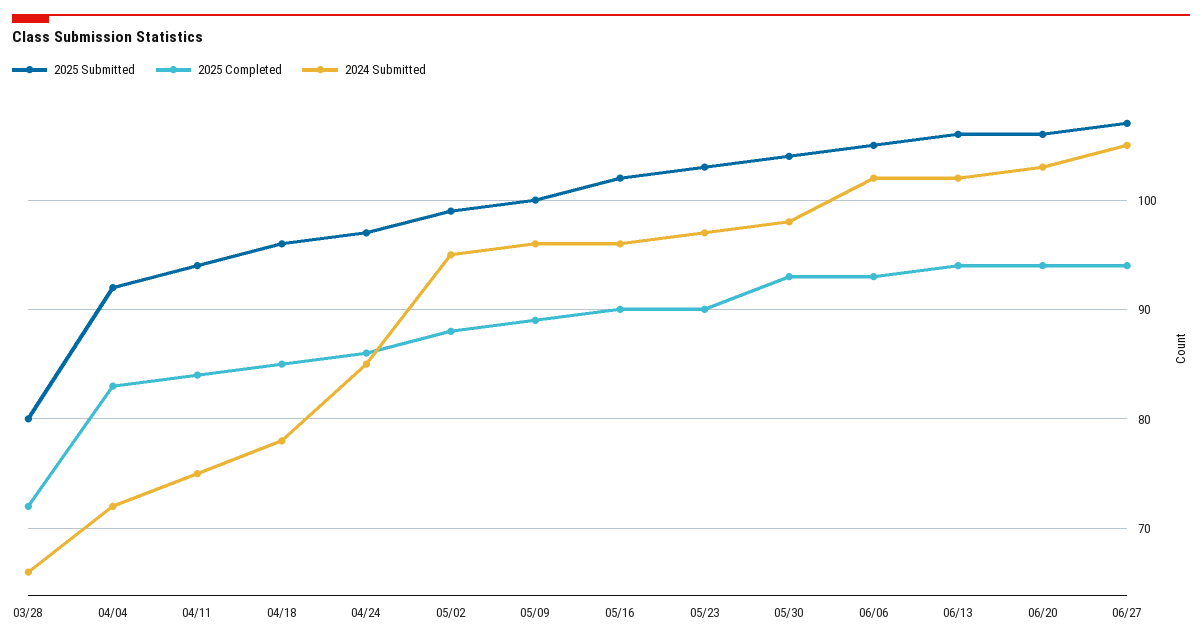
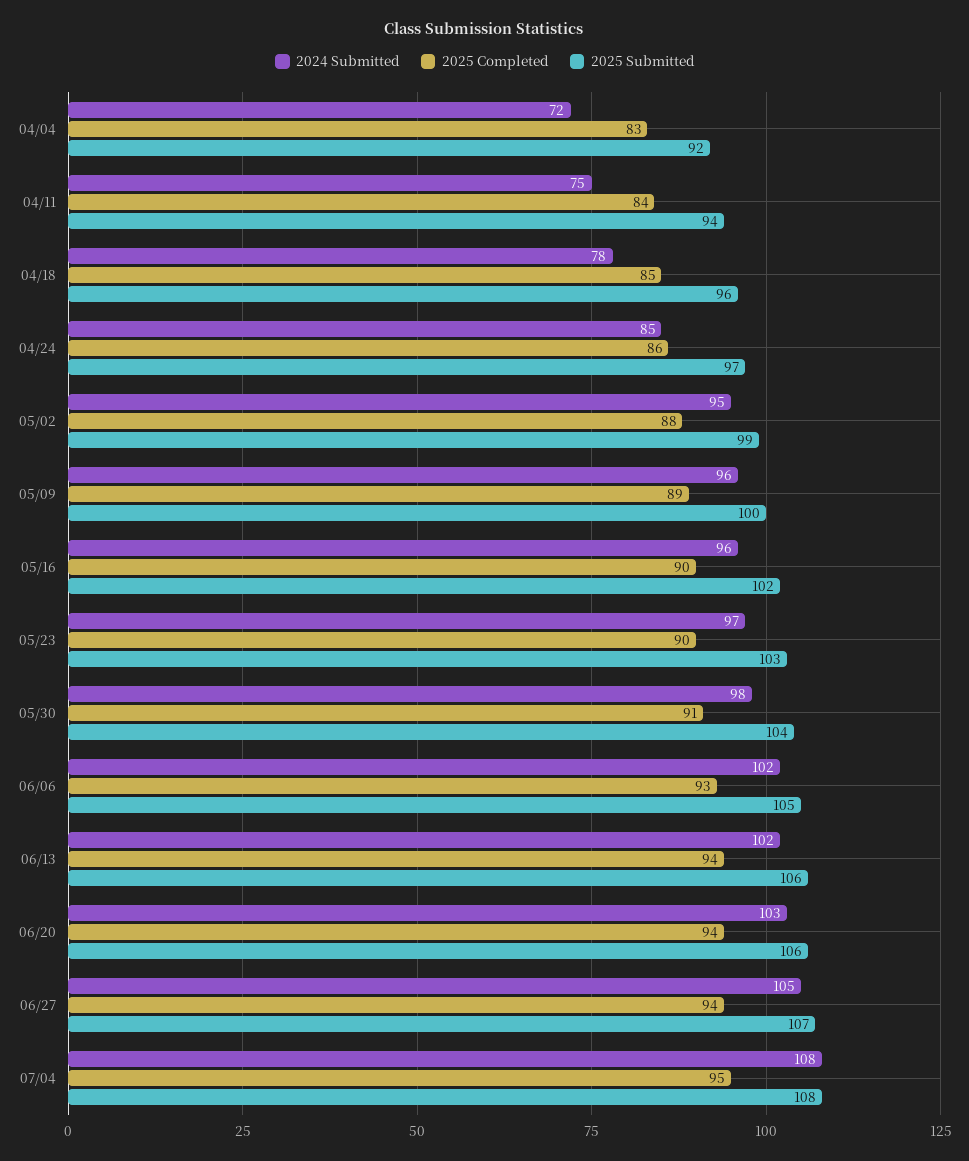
2025 Submitted, 03/28: 80 -> none
2025 Completed, 03/28: 72 -> none
2024 Submitted, 03/28: 66 -> none
2025 Completed, 05/30: 93 -> 91
2024 Submitted, 07/04: none -> 108
2025 Completed, 07/04: none -> 95
2025 Submitted, 07/04: none -> 108

